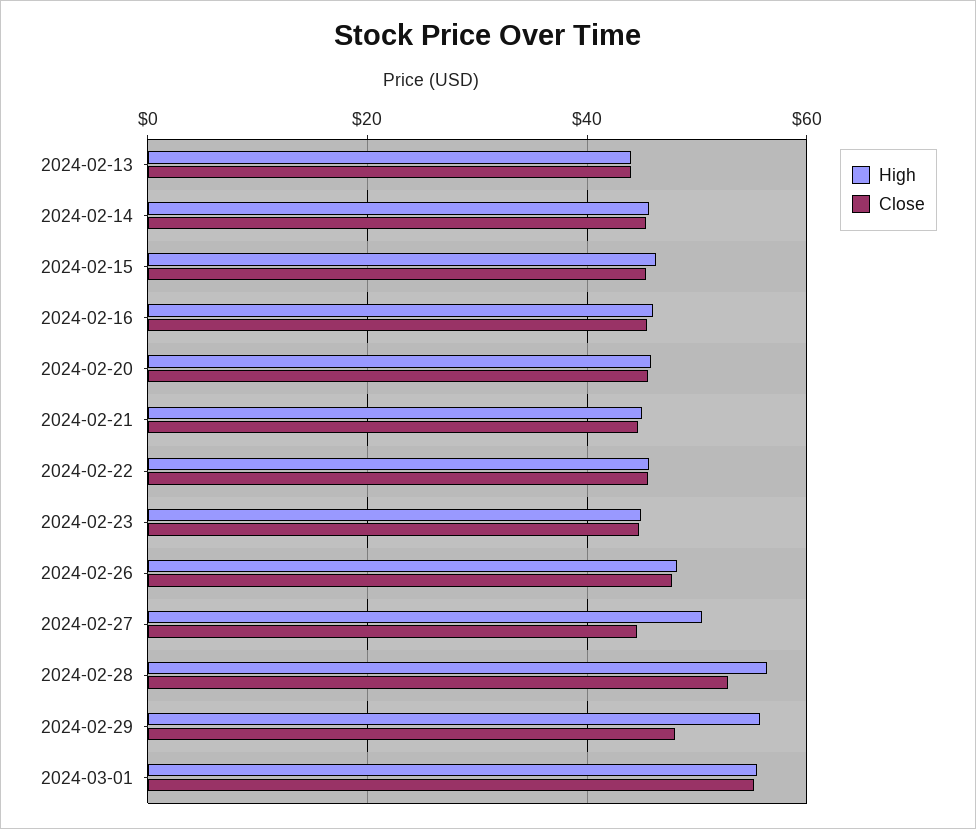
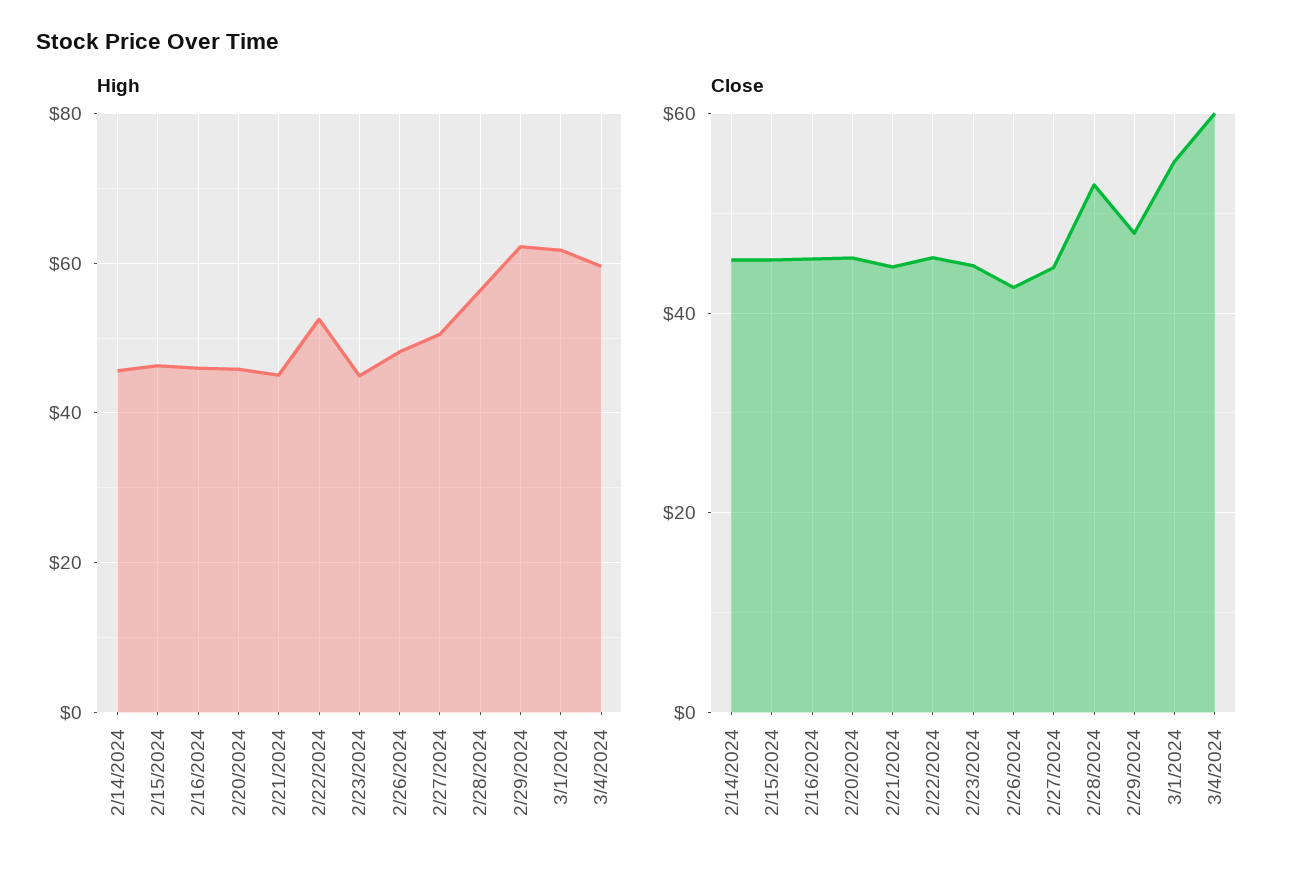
High, 2024-02-13: 44 -> none
Close, 2024-02-13: 44 -> none
High, 2024-02-22: 46 -> 52
Close, 2024-02-26: 48 -> 42
High, 2024-02-29: 56 -> 62
High, 2024-03-01: 56 -> 62
High, 3/4/2024: none -> 60
Close, 3/4/2024: none -> 60

